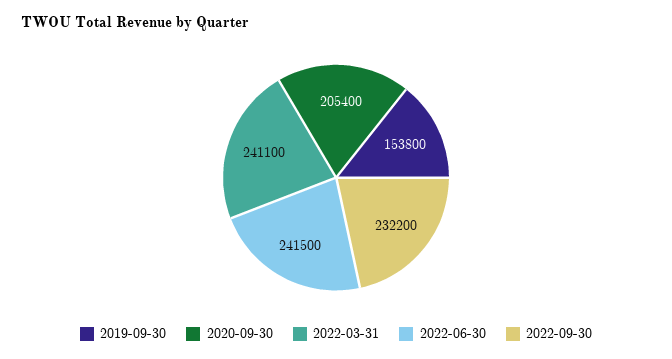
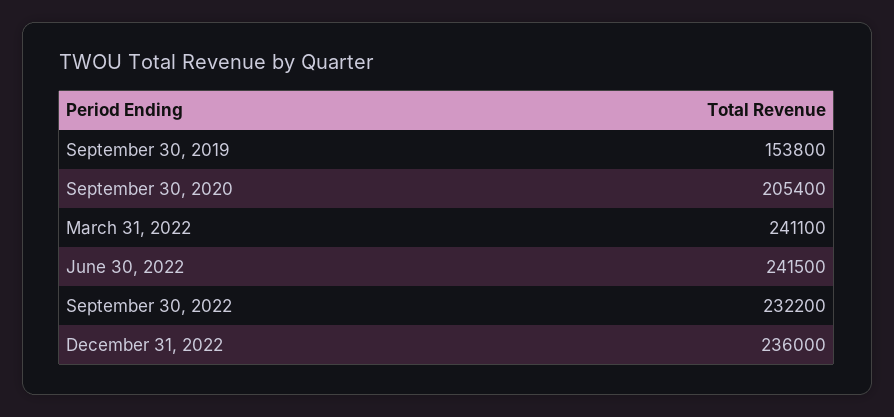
December 31, 2022: none -> 236000

